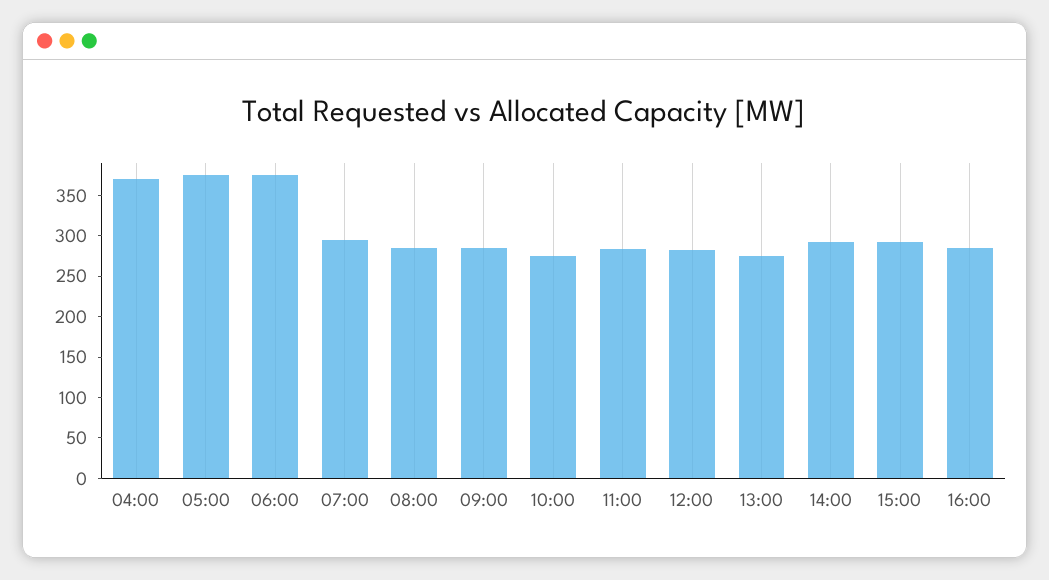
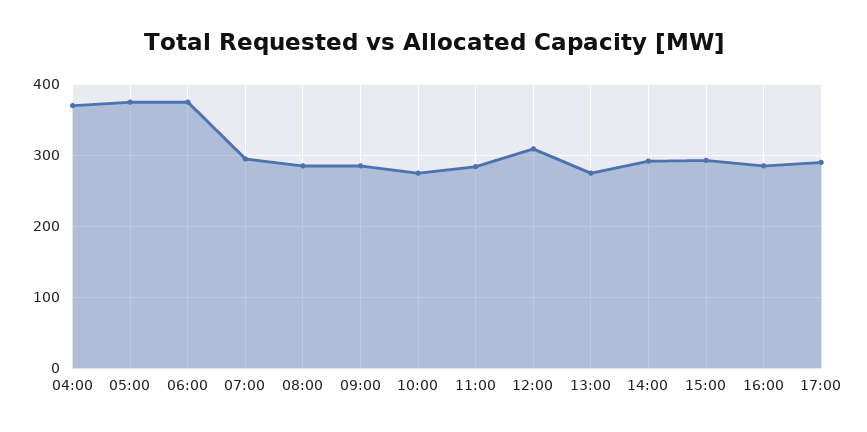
12:00: 280 -> 310
17:00: none -> 290

